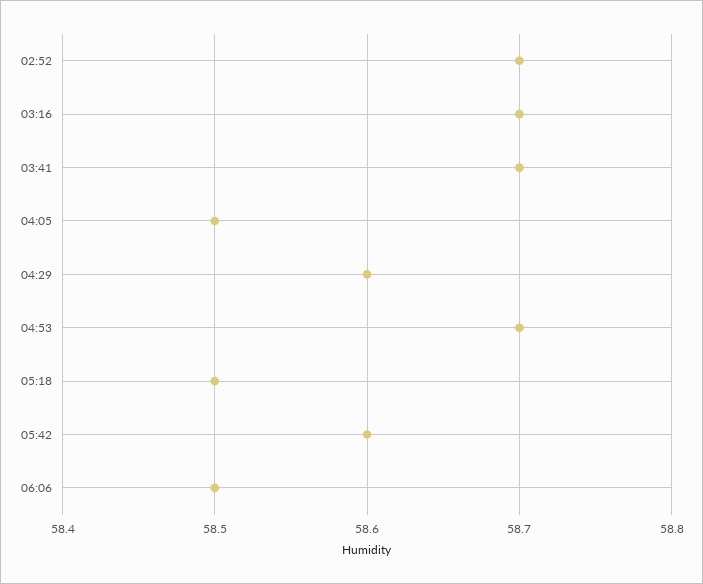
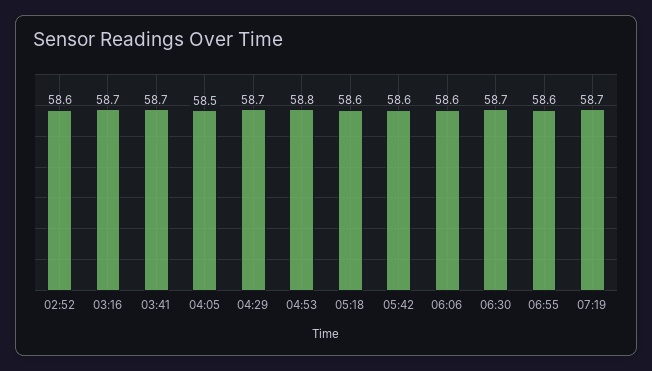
02:52: 58.7 -> 58.6
04:29: 58.6 -> 58.7
04:53: 58.7 -> 58.8
05:18: 58.5 -> 58.6
06:06: 58.5 -> 58.6
06:30: none -> 58.7
06:55: none -> 58.6
07:19: none -> 58.7

